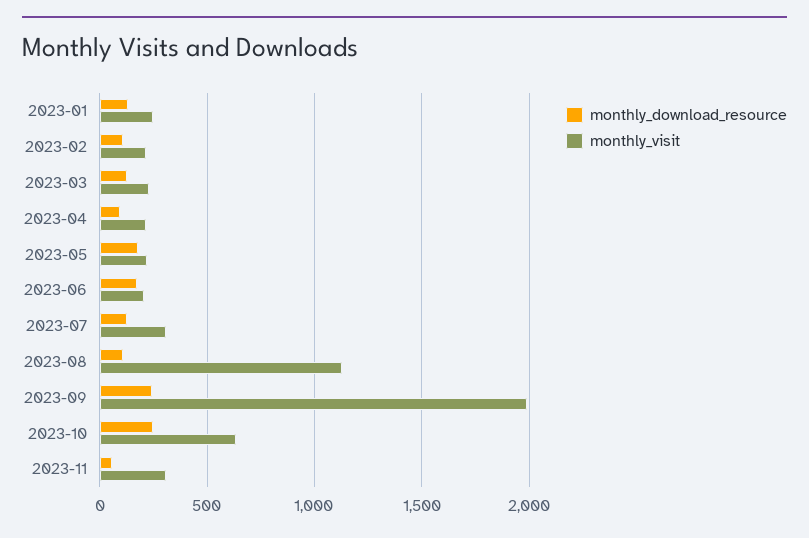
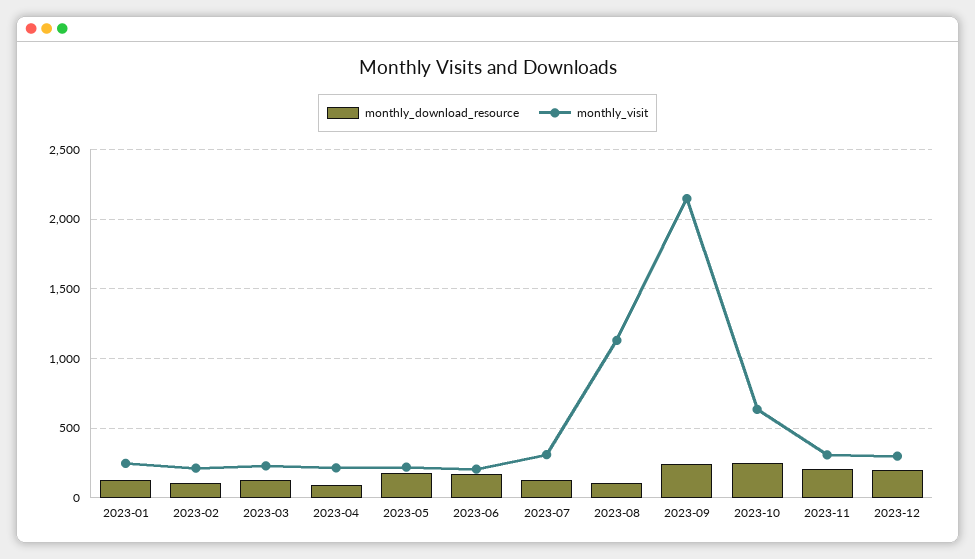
monthly_visit, 2023-09: 2000 -> 2150
monthly_download_resource, 2023-11: 50 -> 200
monthly_download_resource, 2023-12: none -> 200
monthly_visit, 2023-12: none -> 300

